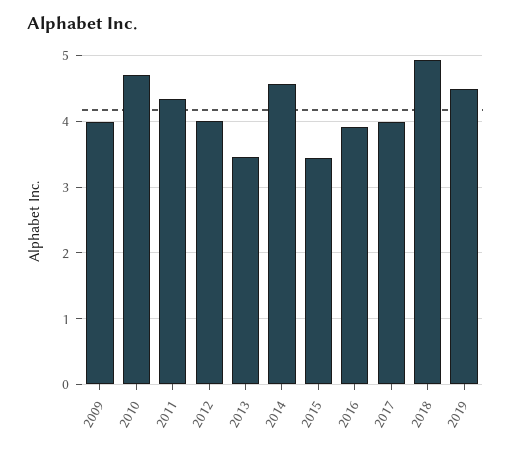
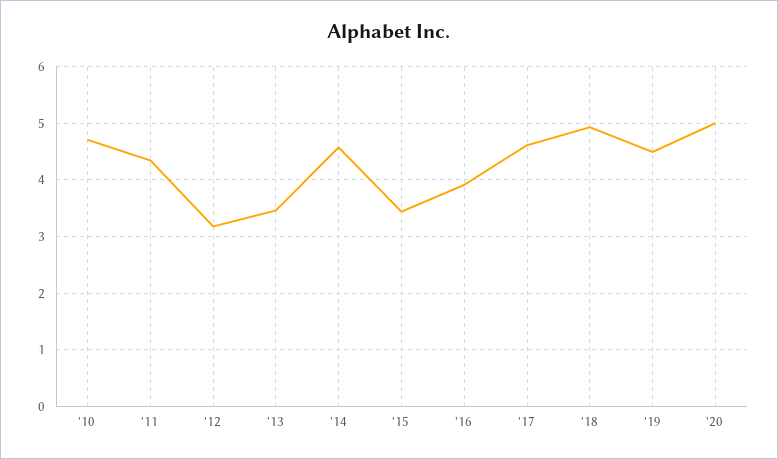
2009: 4 -> none
2012: 4 -> 3.2
2017: 4 -> 4.6
'20: none -> 5

